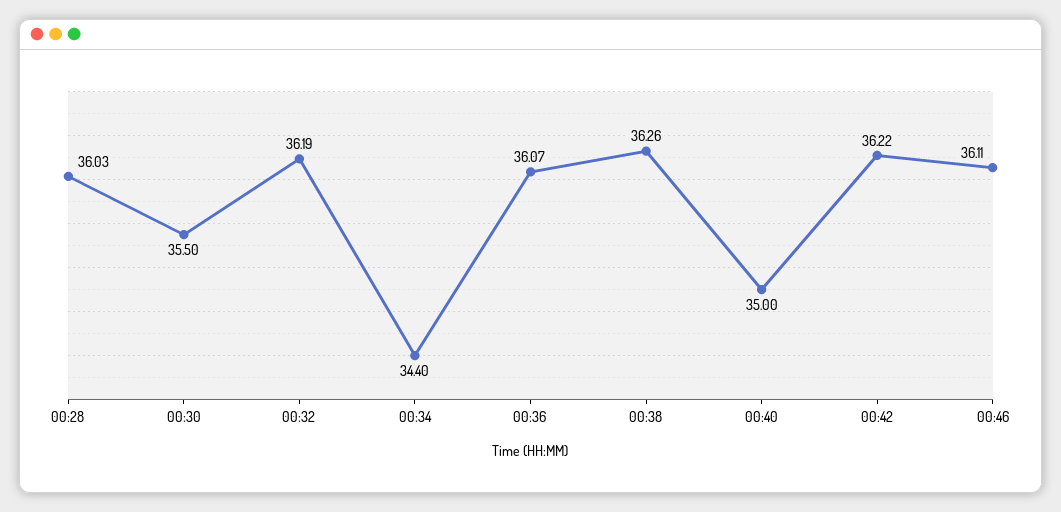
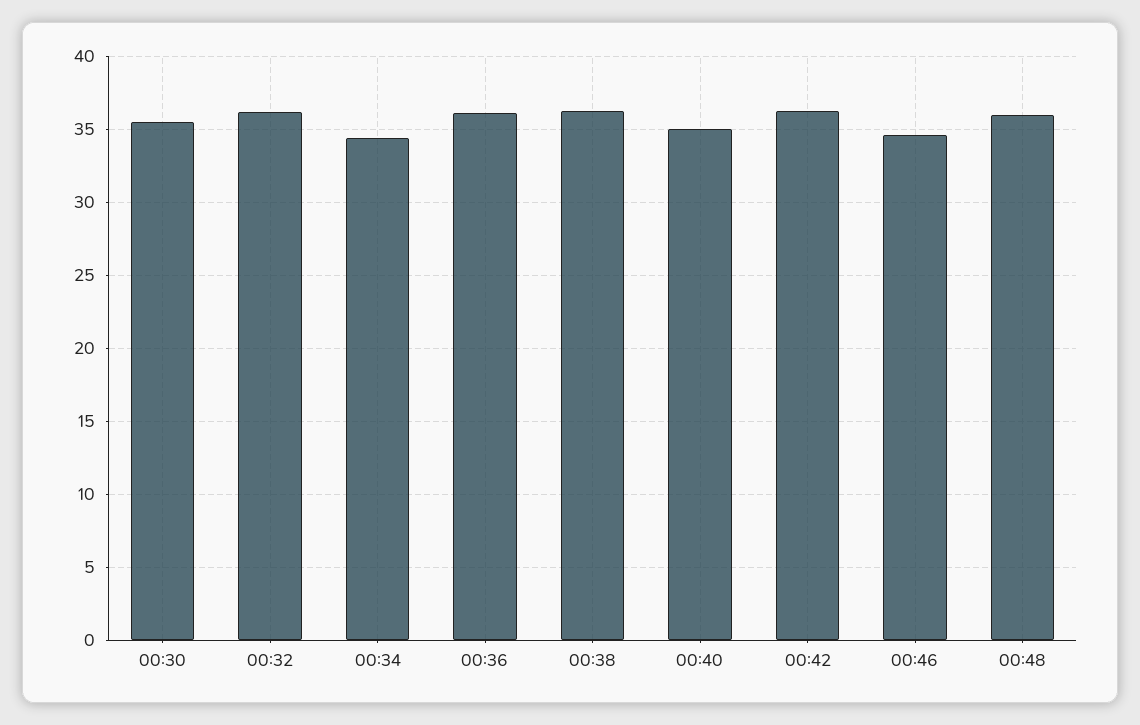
00:28: 36.03 -> none
00:46: 36.11 -> 34.5
00:48: none -> 36

